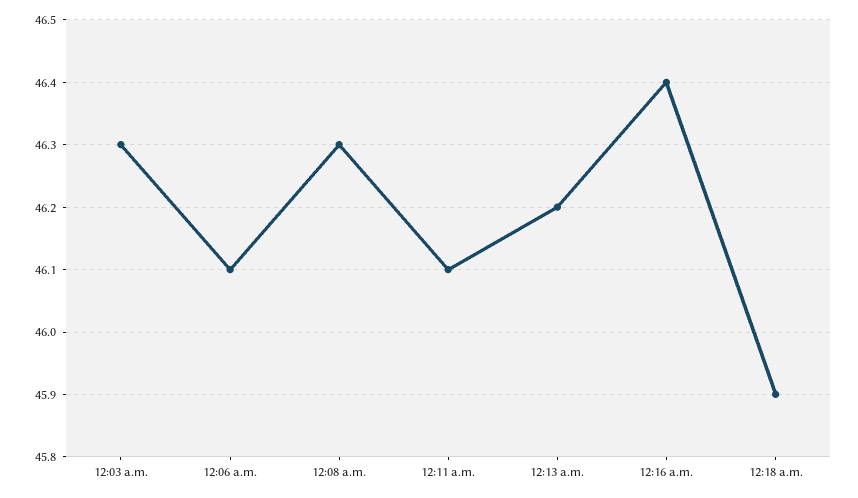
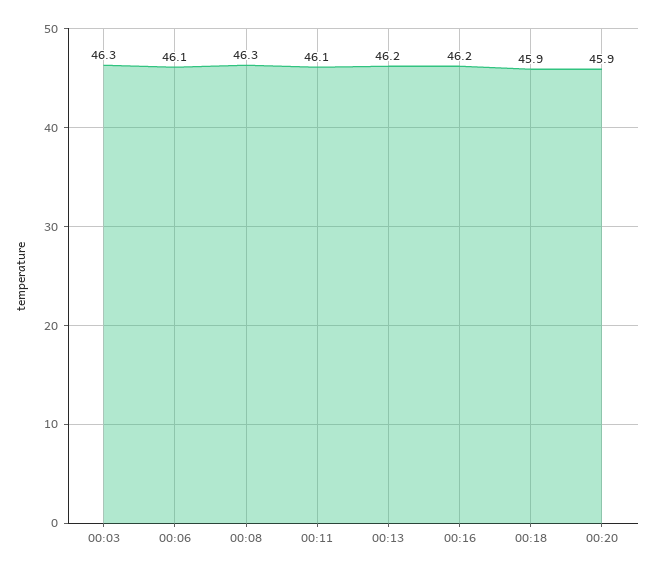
12:16 a.m.: 46.4 -> 46.2
00:20: none -> 45.9

